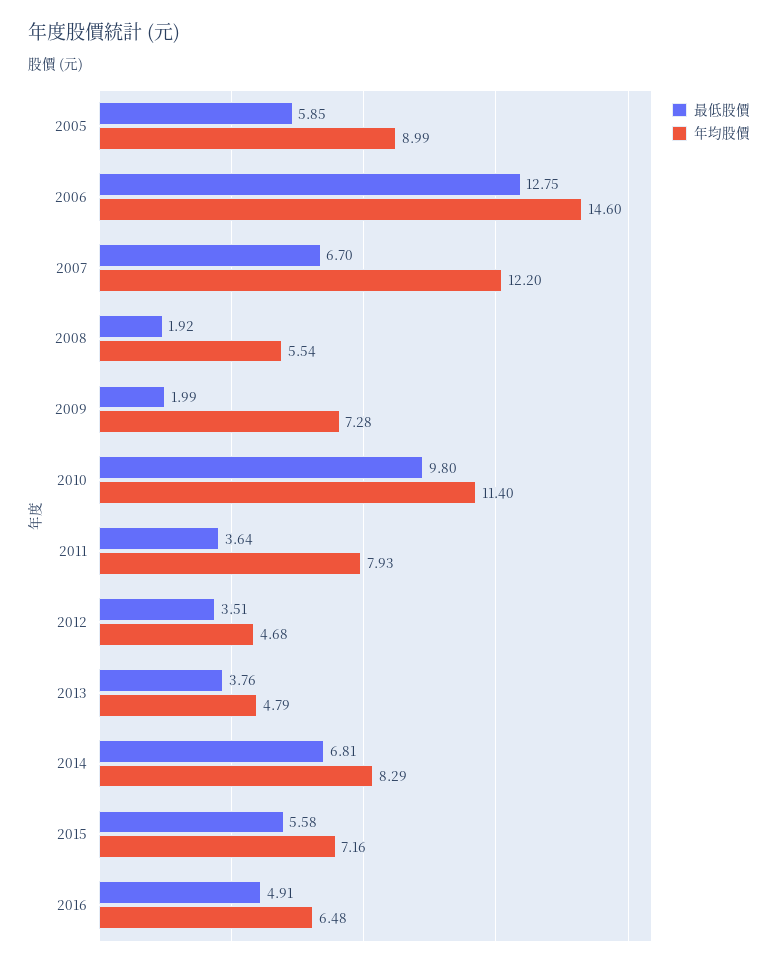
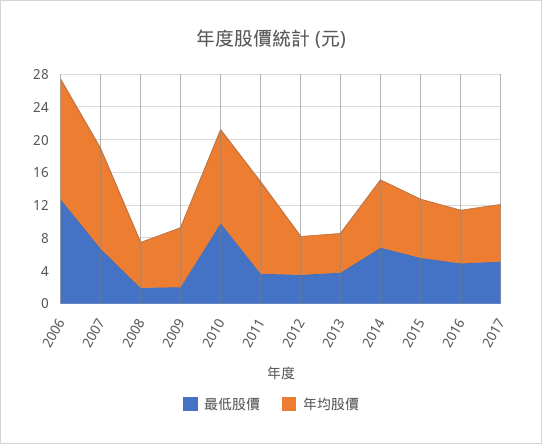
最低股價, 2005: 5.85 -> none
年均股價, 2005: 8.99 -> none
年均股價, 2011: 7.93 -> 11
最低股價, 2017: none -> 5
年均股價, 2017: none -> 7

